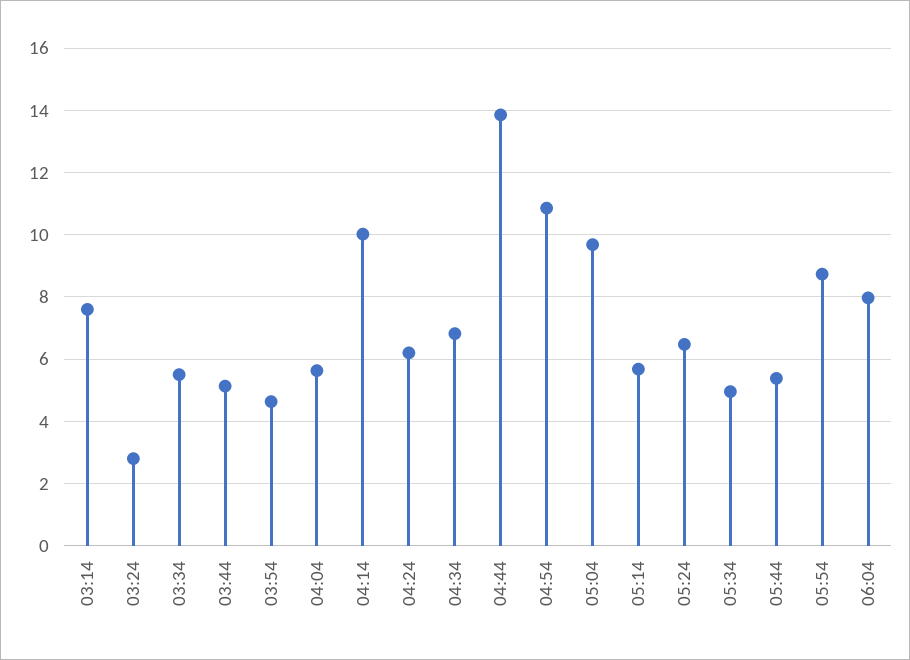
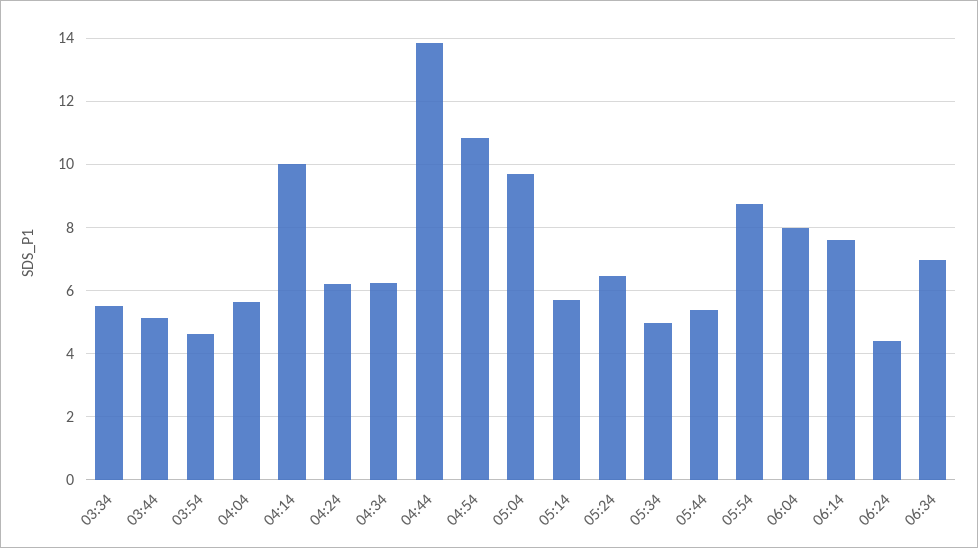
03:14: 7.6 -> none
03:24: 2.8 -> none
04:34: 6.8 -> 6.2
06:14: none -> 7.6
06:24: none -> 4.4
06:34: none -> 7

